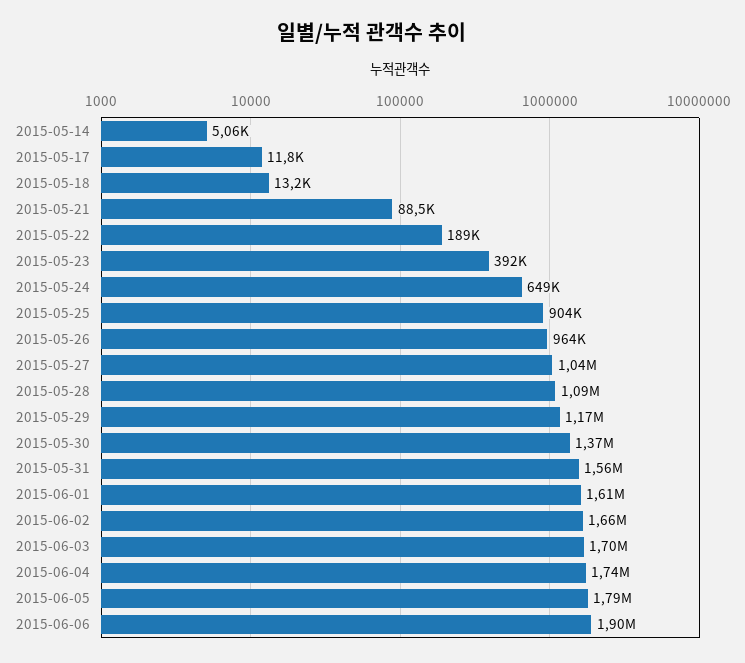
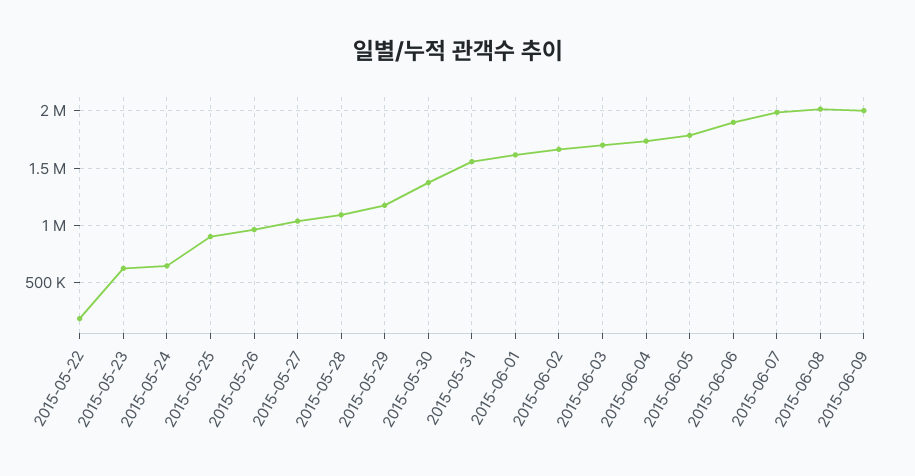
2015-05-14: 5060 -> none
2015-05-17: 11800 -> none
2015-05-18: 13200 -> none
2015-05-21: 88500 -> none
2015-05-23: 392000 -> 600000
2015-06-07: none -> 2000000
2015-06-08: none -> 2000000
2015-06-09: none -> 2000000

